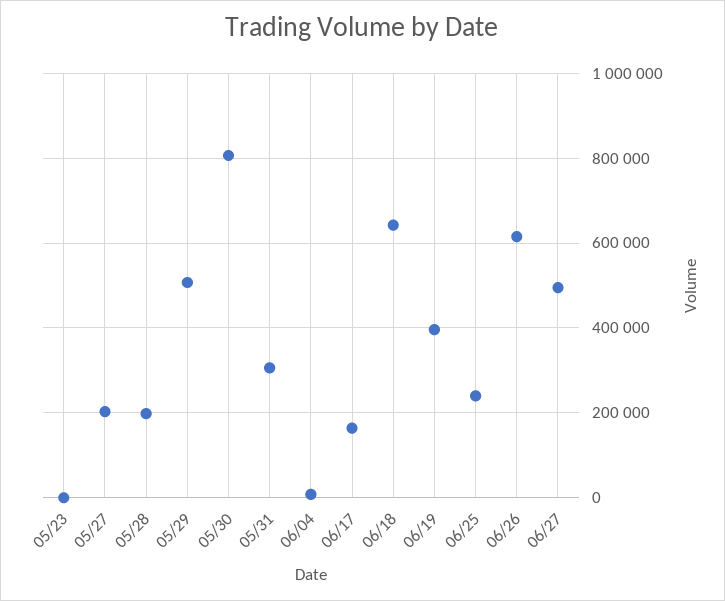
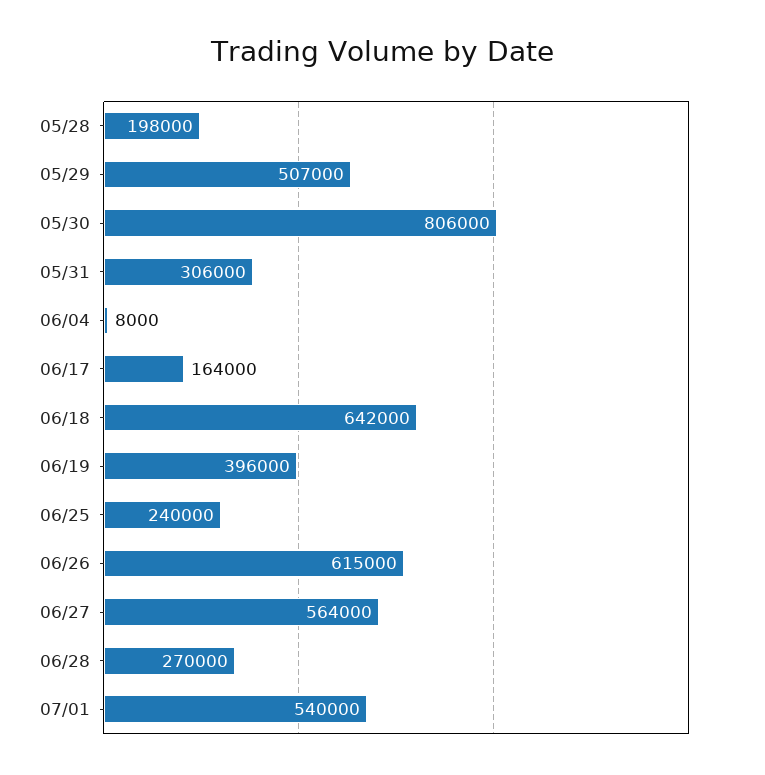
05/23: 0 -> none
05/27: 200000 -> none
06/27: 500000 -> 564000
06/28: none -> 270000
07/01: none -> 540000

